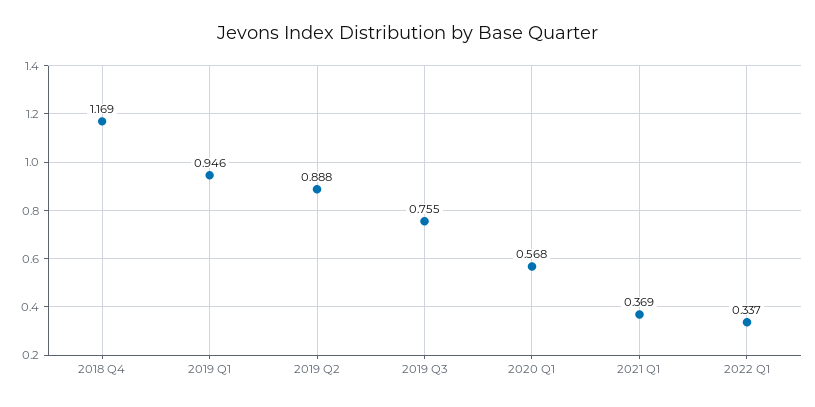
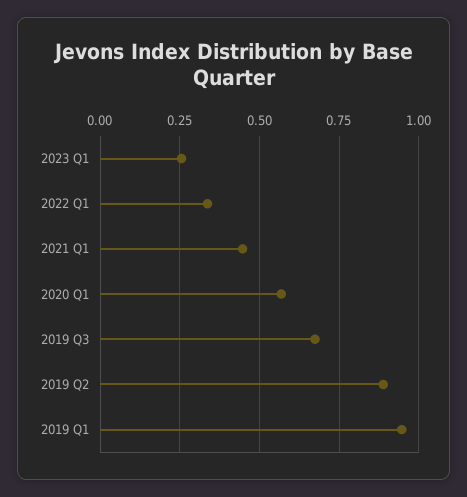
2018 Q4: 1.169 -> none
2019 Q3: 0.755 -> 0.675
2021 Q1: 0.369 -> 0.45
2023 Q1: none -> 0.25

